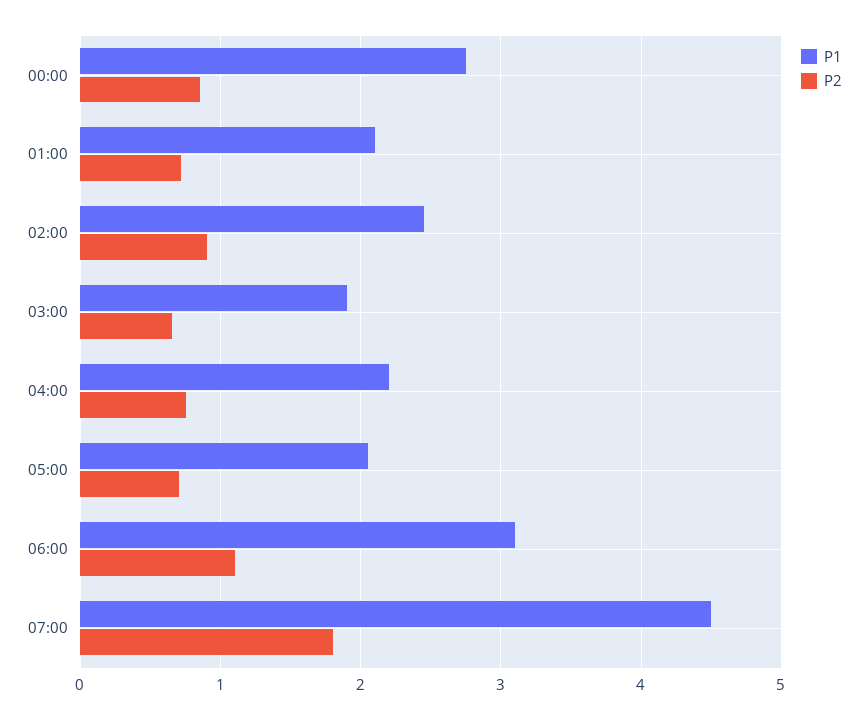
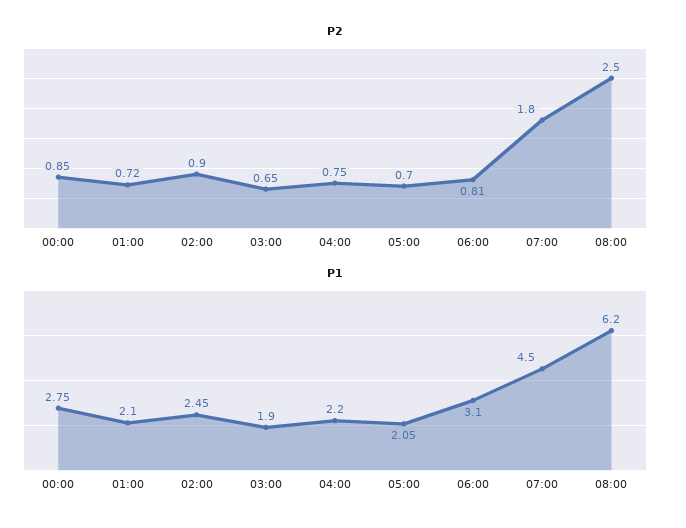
P2, 06:00: 1.1 -> 0.81
P2, 08:00: none -> 2.5
P1, 08:00: none -> 6.2

